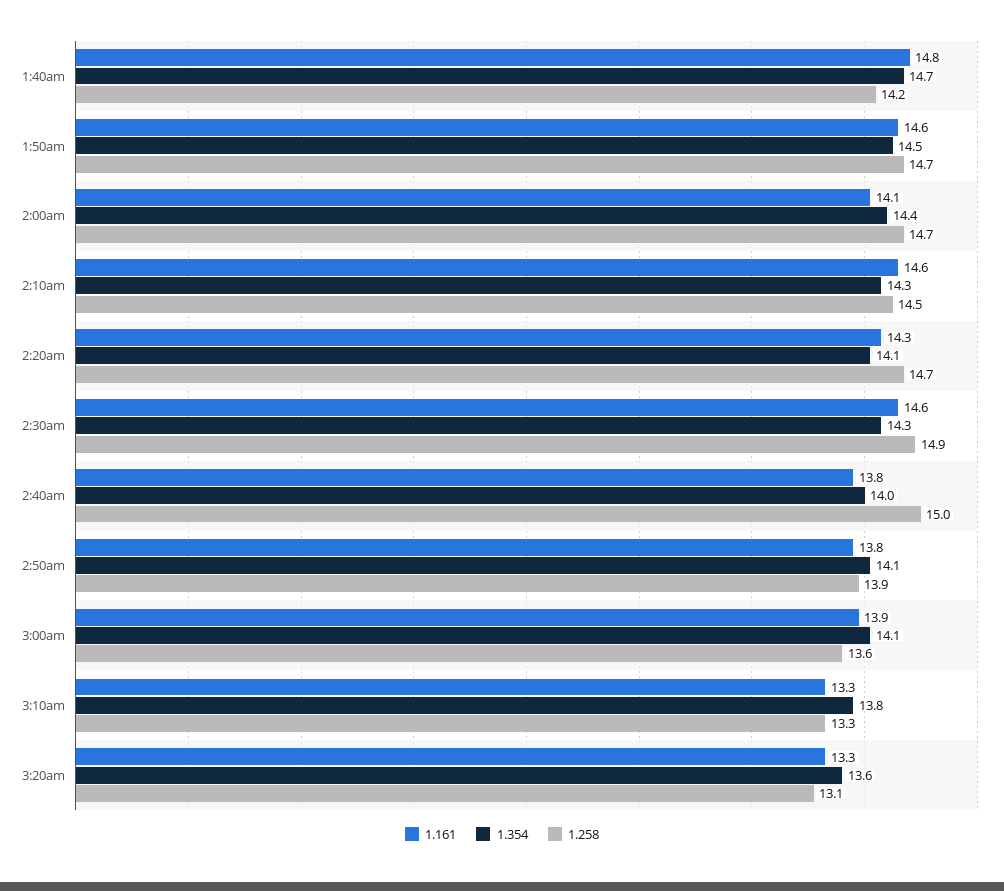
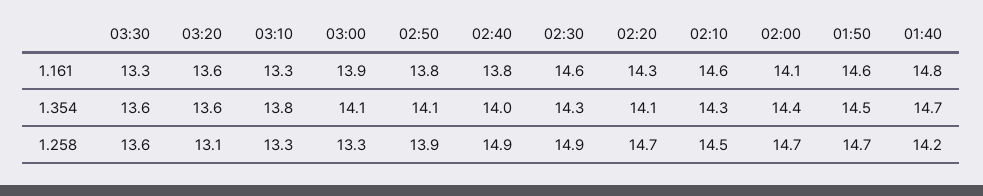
1.258, 2:40am: 15 -> 14.9
1.258, 3:00am: 13.6 -> 13.3
1.161, 3:20am: 13.3 -> 13.6
1.161, 03:30: none -> 13.3
1.354, 03:30: none -> 13.6
1.258, 03:30: none -> 13.6

